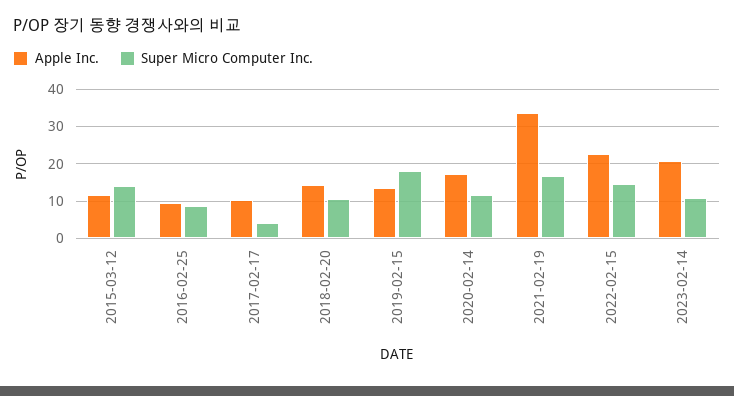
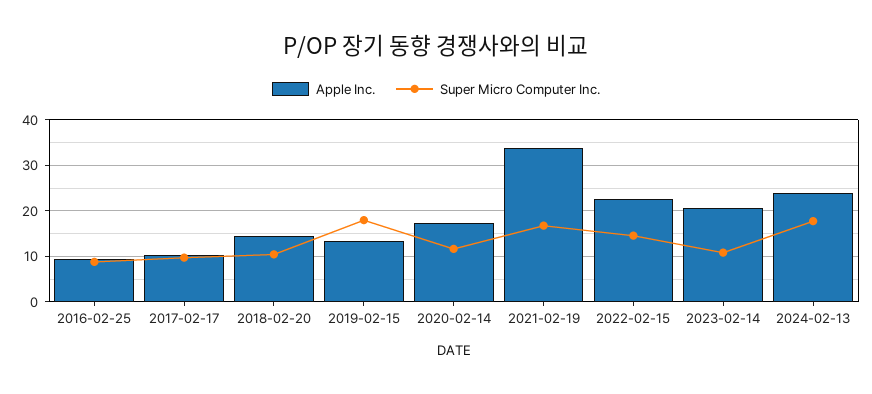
Apple Inc., 2015-03-12: 12 -> none
Super Micro Computer Inc., 2015-03-12: 14 -> none
Super Micro Computer Inc., 2017-02-17: 4 -> 10
Apple Inc., 2024-02-13: none -> 24
Super Micro Computer Inc., 2024-02-13: none -> 18

